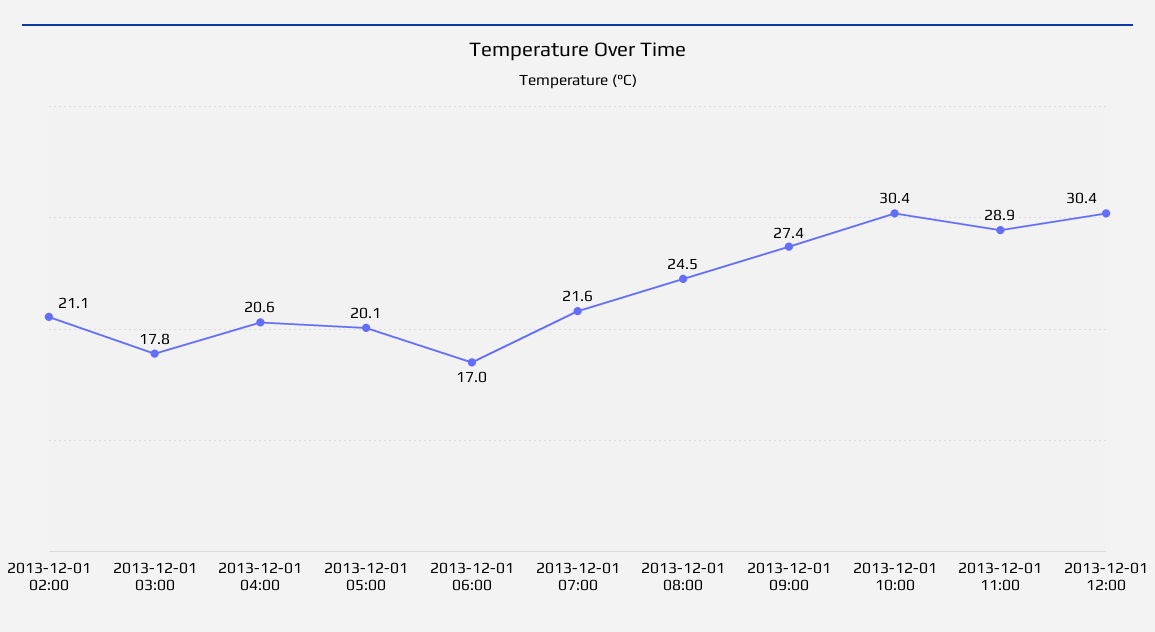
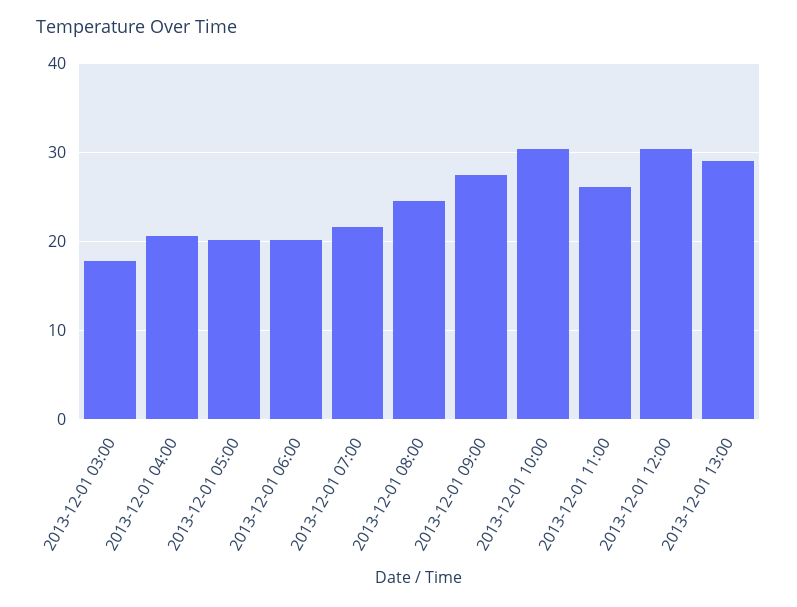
2013-12-01 02:00: 21.1 -> none
2013-12-01 06:00: 17 -> 20
2013-12-01 11:00: 28.9 -> 26
2013-12-01 13:00: none -> 29

